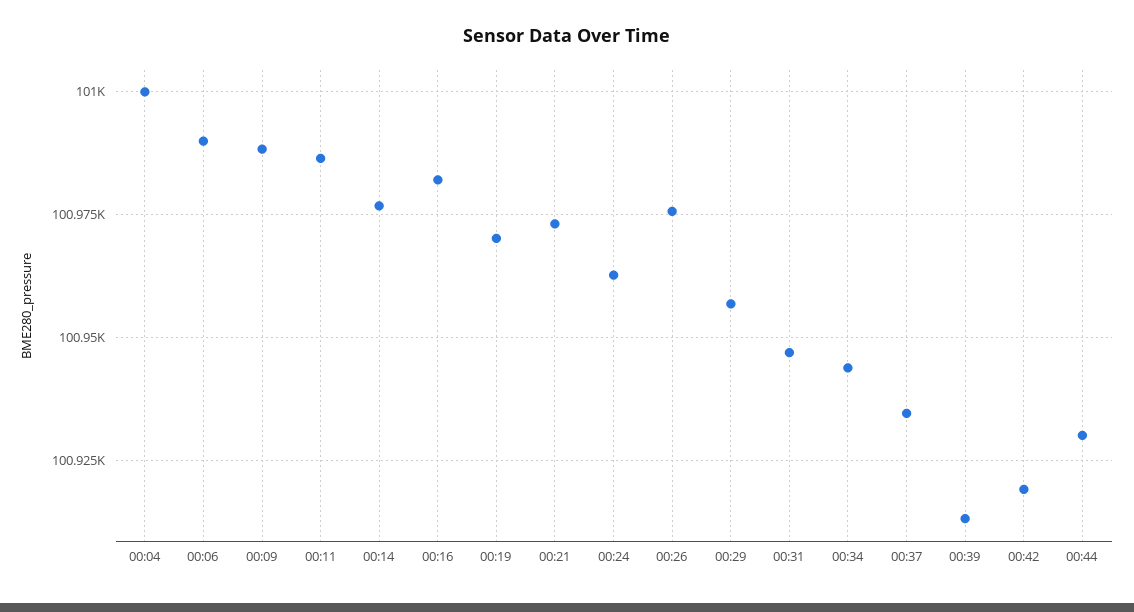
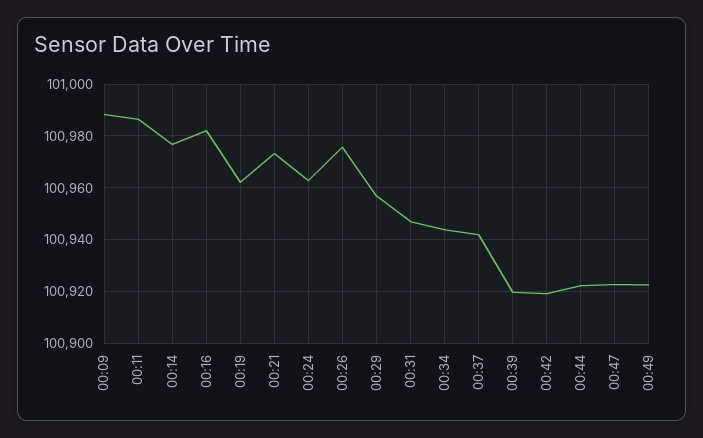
00:04: 101000 -> none
00:06: 100990 -> none
00:19: 100970 -> 100962.5
00:37: 100935 -> 100942.5
00:39: 100912.5 -> 100920
00:44: 100930 -> 100922.5
00:47: none -> 100922.5
00:49: none -> 100922.5

